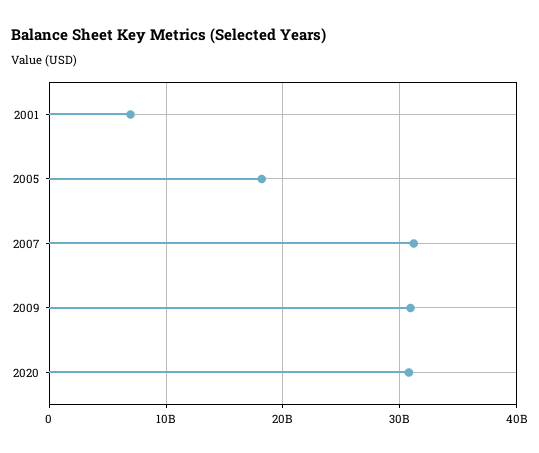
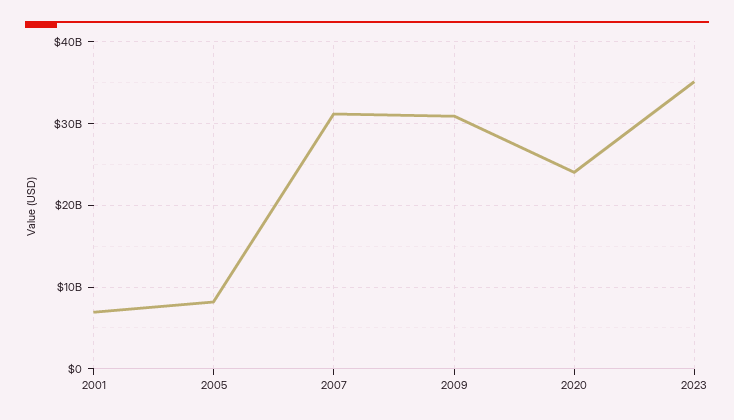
2005: 18000000000 -> 8000000000
2020: 31000000000 -> 24000000000
2023: none -> 35000000000

